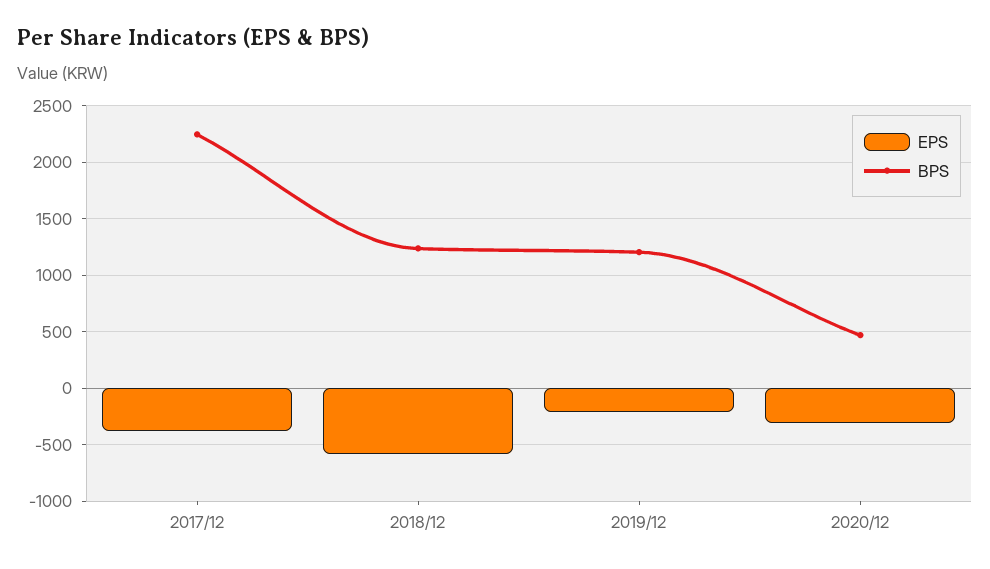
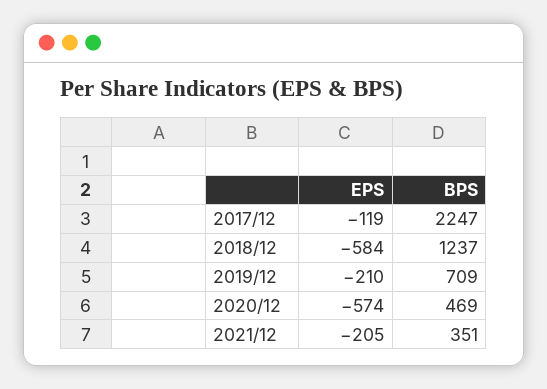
EPS, 2017/12: -400 -> -119
BPS, 2019/12: 1200 -> 709
EPS, 2020/12: -300 -> -574
EPS, 2021/12: none -> -205
BPS, 2021/12: none -> 351

